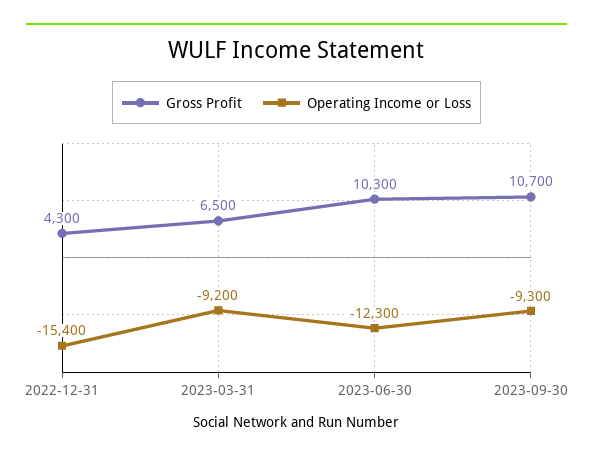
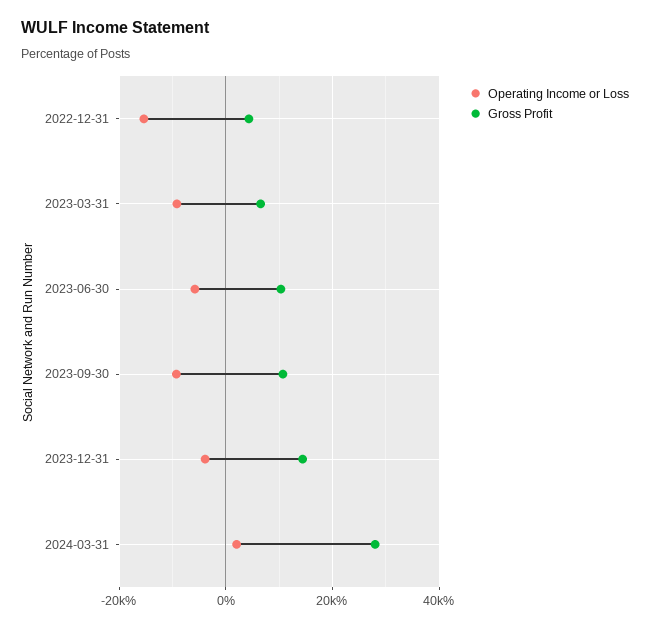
Operating Income or Loss, 2023-06-30: -12300 -> -6000
Operating Income or Loss, 2023-12-31: none -> -4000
Gross Profit, 2023-12-31: none -> 14000
Operating Income or Loss, 2024-03-31: none -> 2000
Gross Profit, 2024-03-31: none -> 28000

